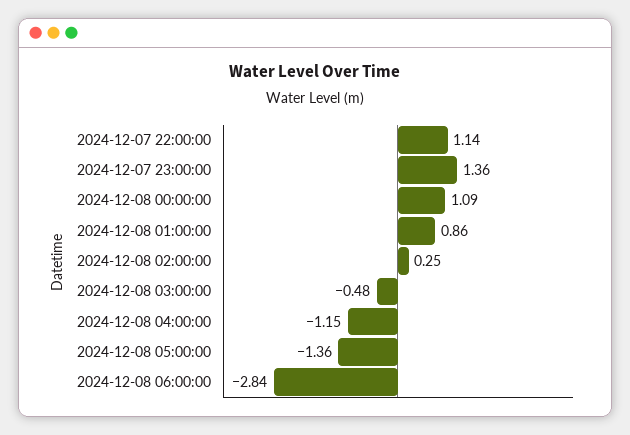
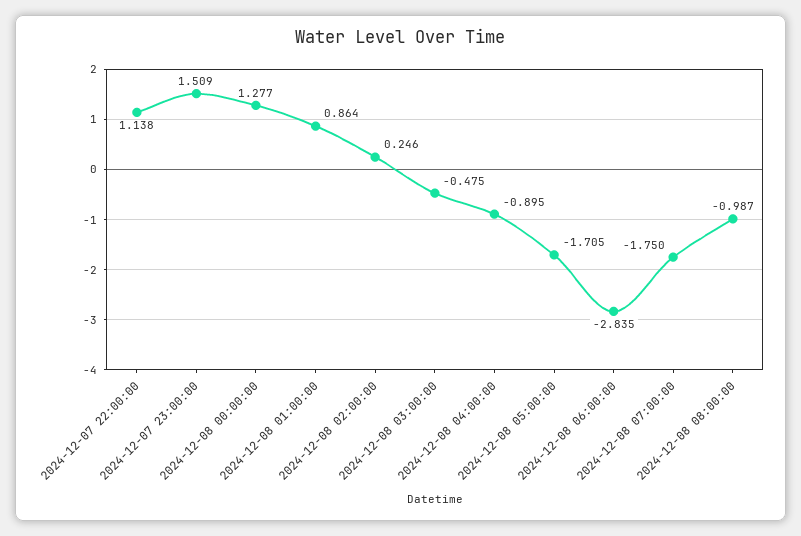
2024-12-07 23:00:00: 1.36 -> 1.509
2024-12-08 00:00:00: 1.09 -> 1.277
2024-12-08 04:00:00: -1.15 -> -0.895
2024-12-08 05:00:00: -1.36 -> -1.705
2024-12-08 07:00:00: none -> -1.75
2024-12-08 08:00:00: none -> -0.987

